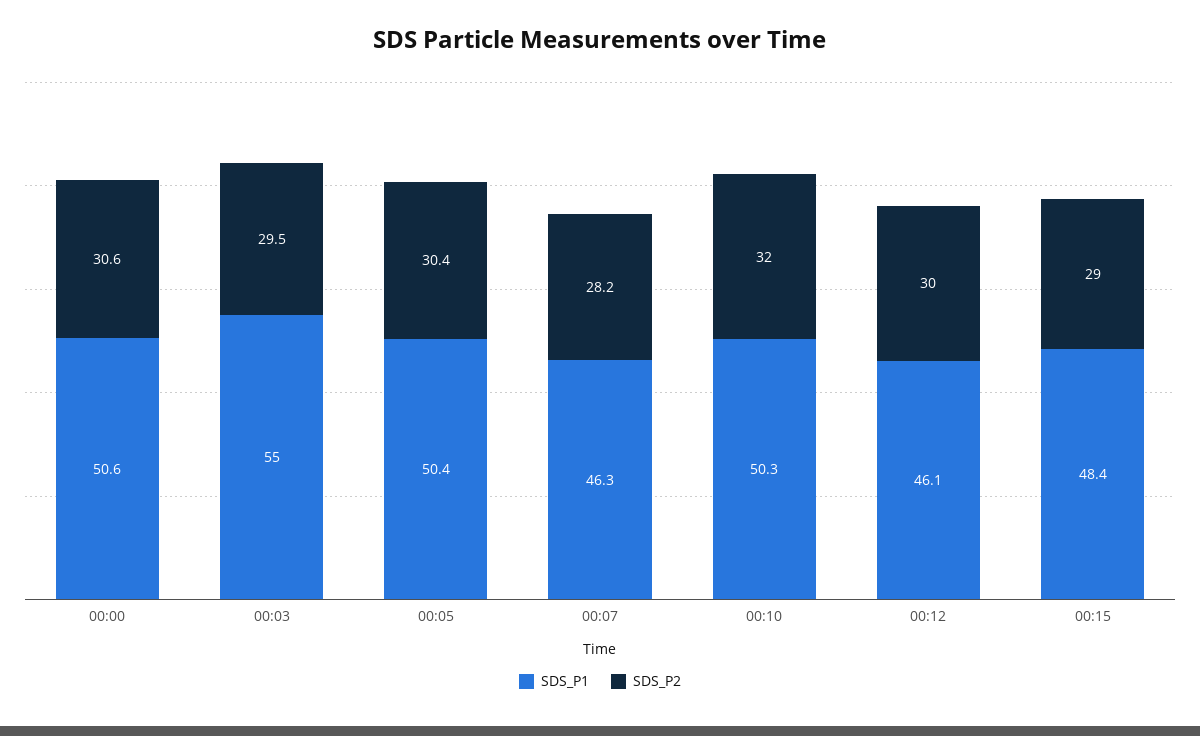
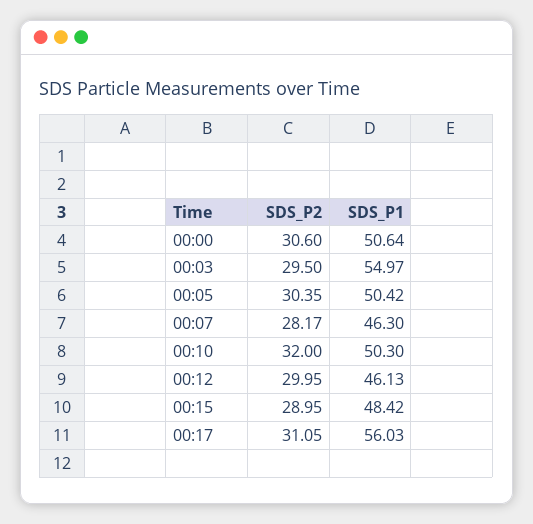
SDS_P2, 00:17: none -> 31.05
SDS_P1, 00:17: none -> 56.03

